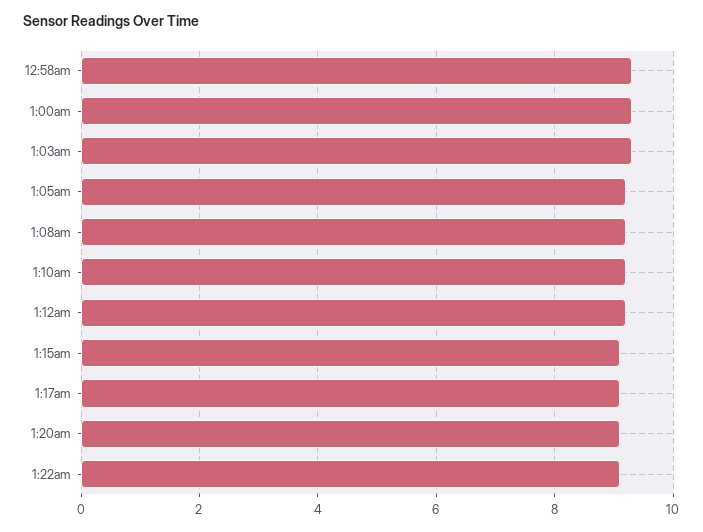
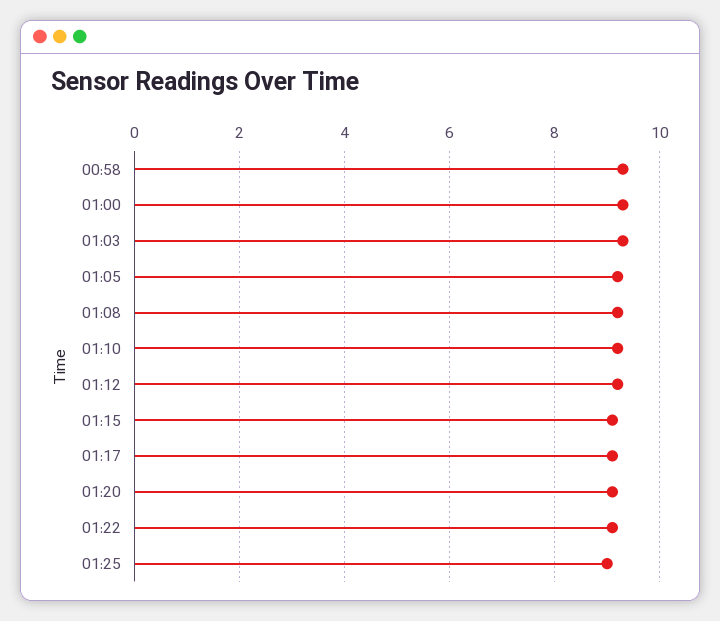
01:25: none -> 9

